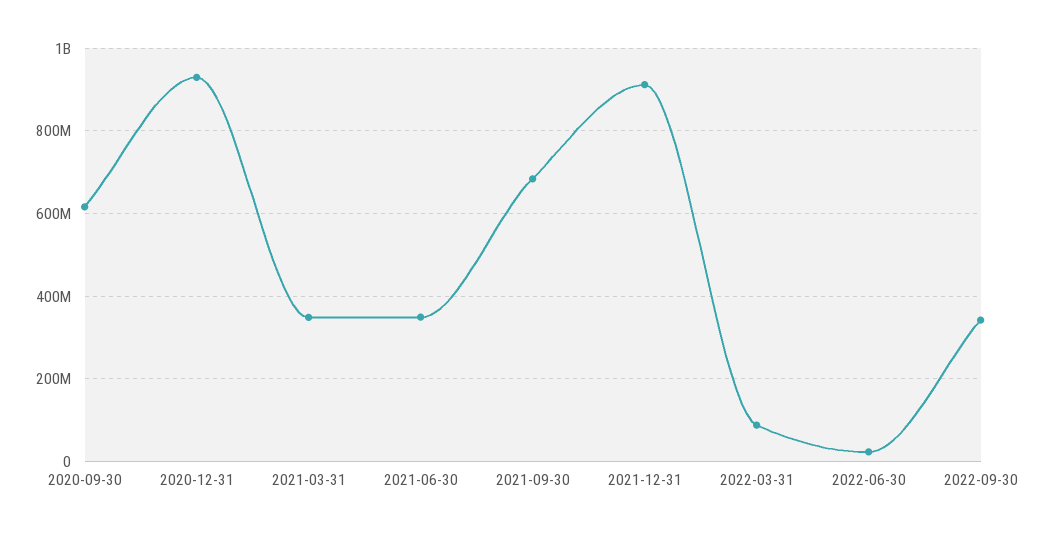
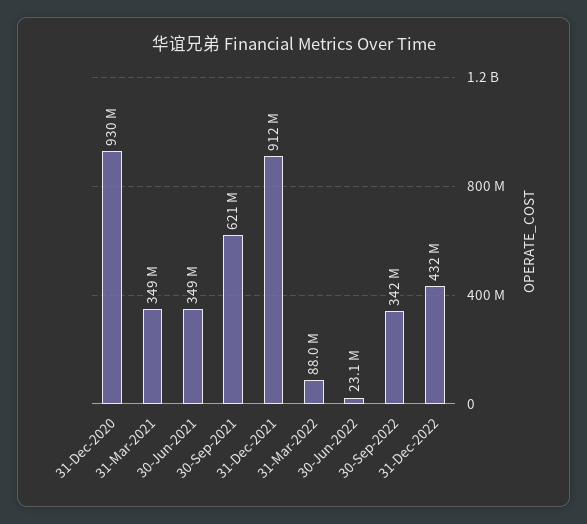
2020-09-30: 620000000 -> none
2021-09-30: 680000000 -> 621000000
31-Dec-2022: none -> 432000000

